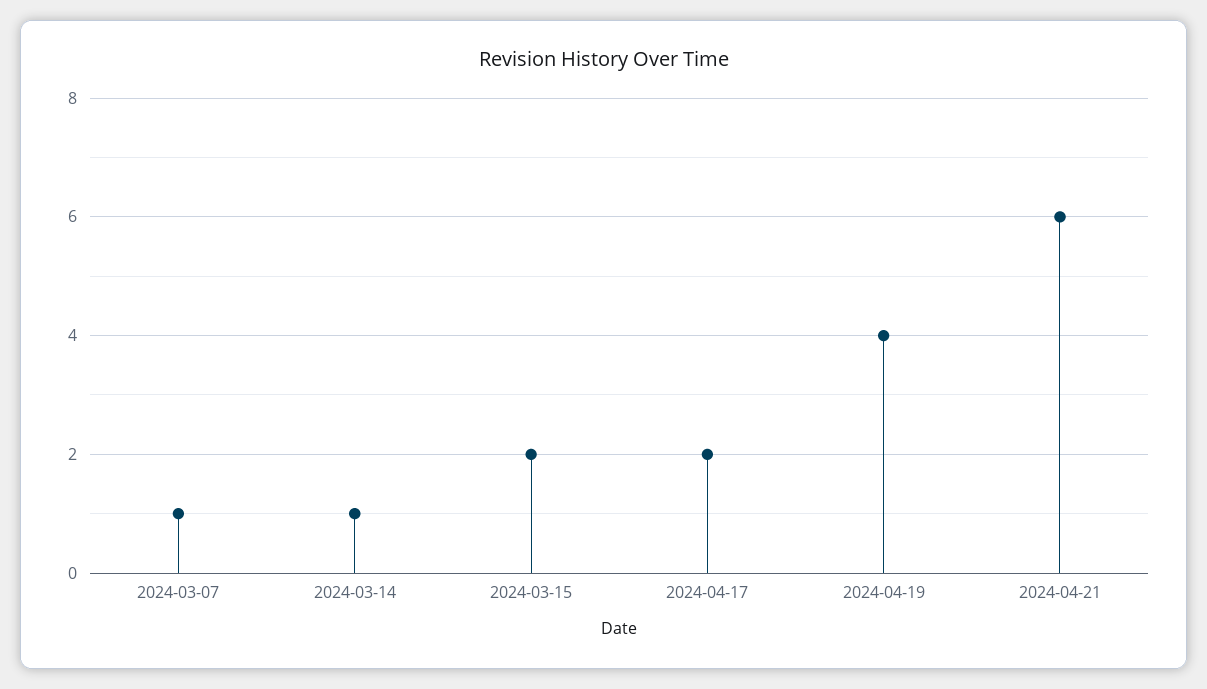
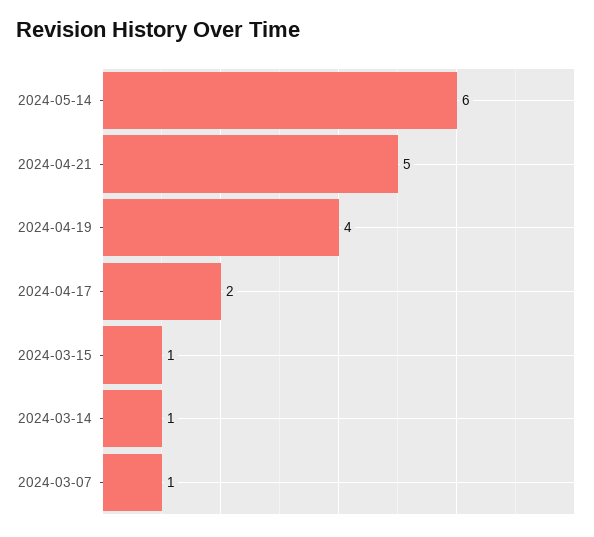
2024-03-15: 2 -> 1
2024-04-21: 6 -> 5
2024-05-14: none -> 6

